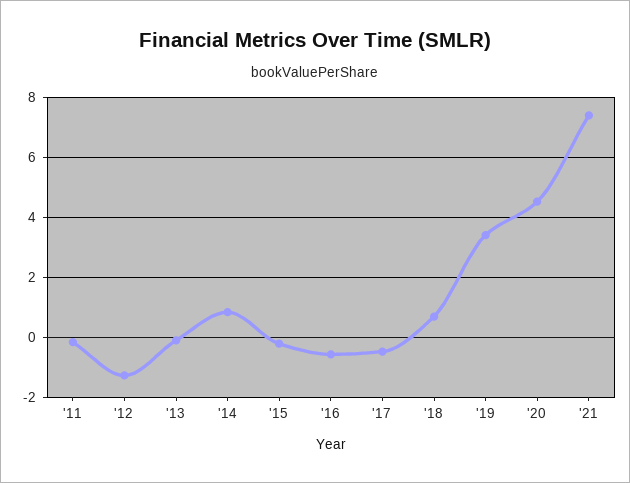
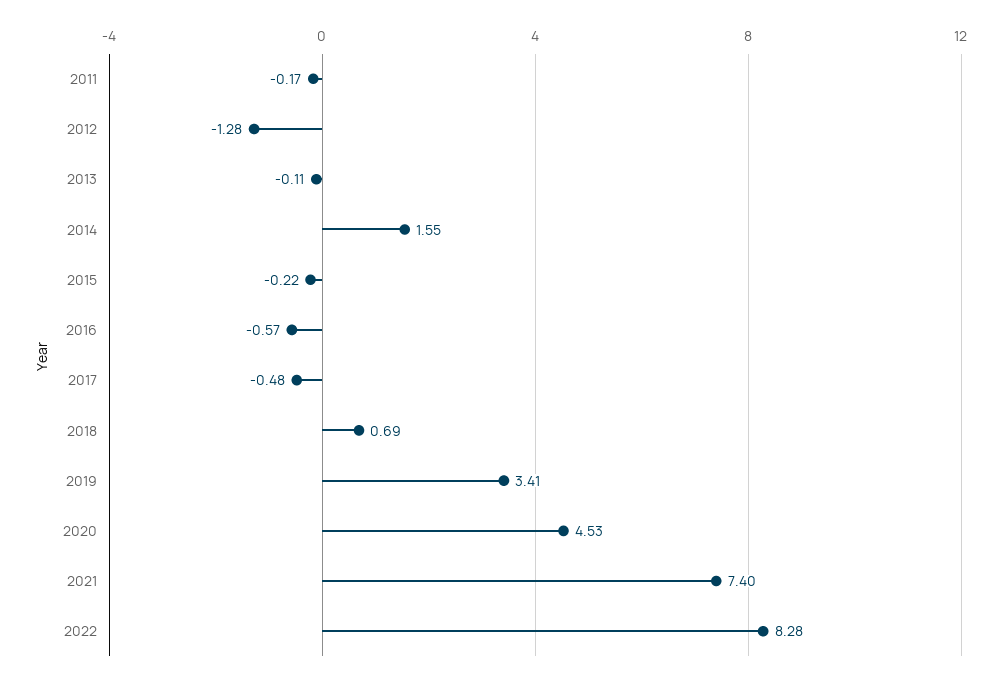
'14: 0.75 -> 1.55
2022: none -> 8.28

